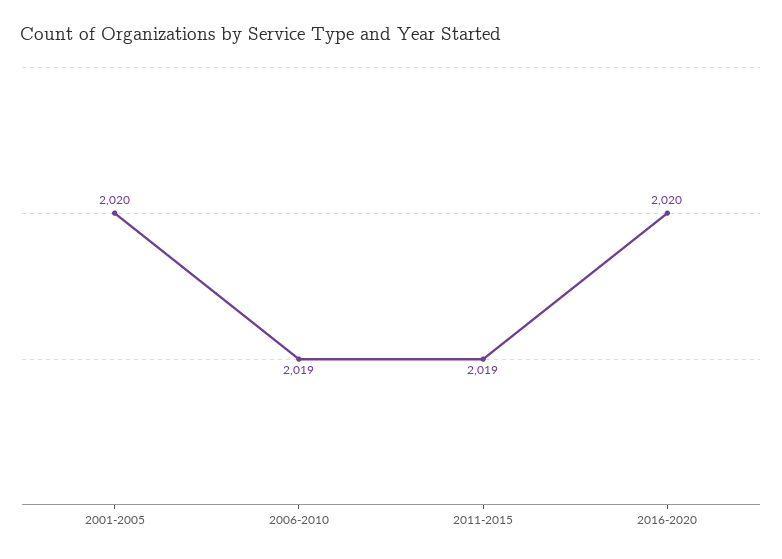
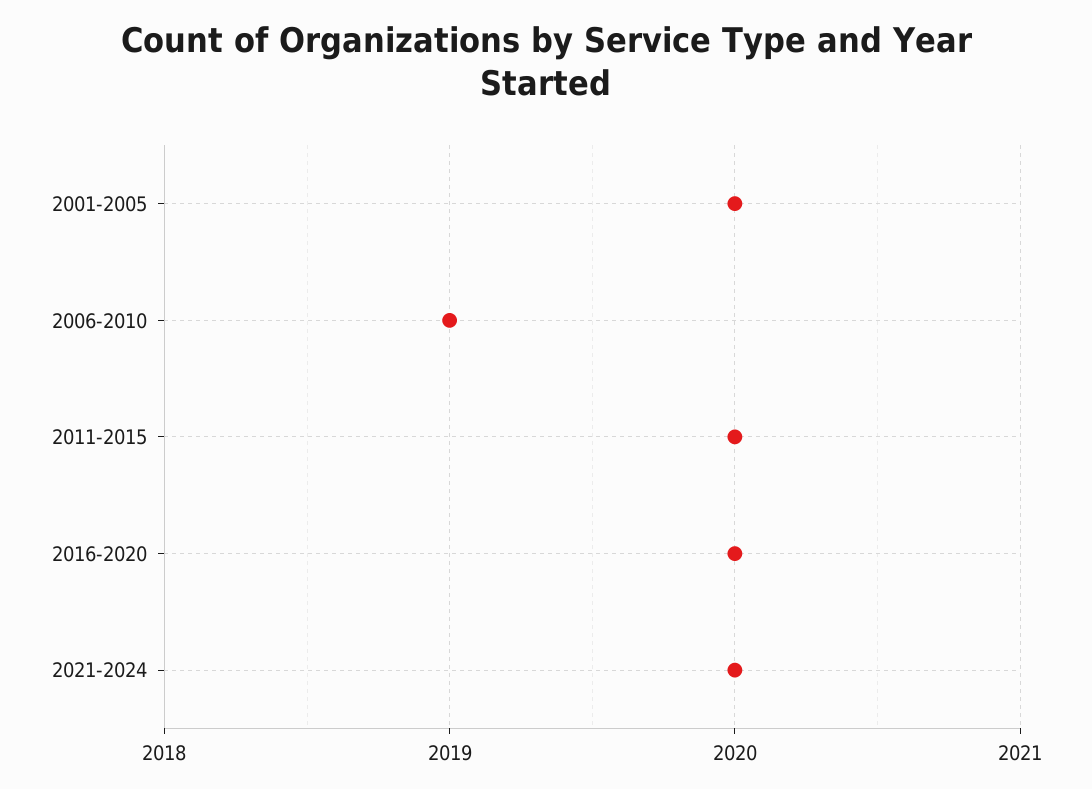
2011-2015: 2019 -> 2020
2021-2024: none -> 2020

